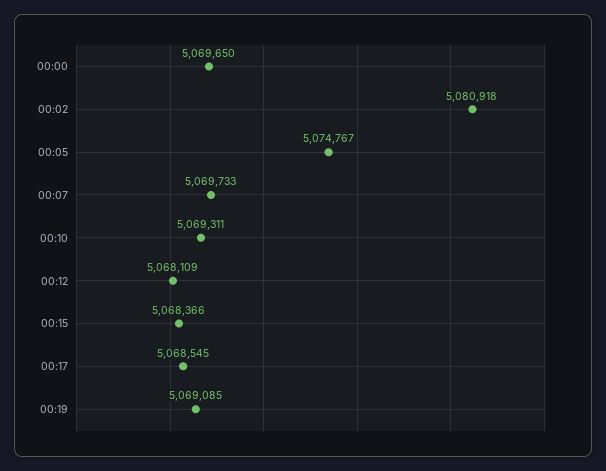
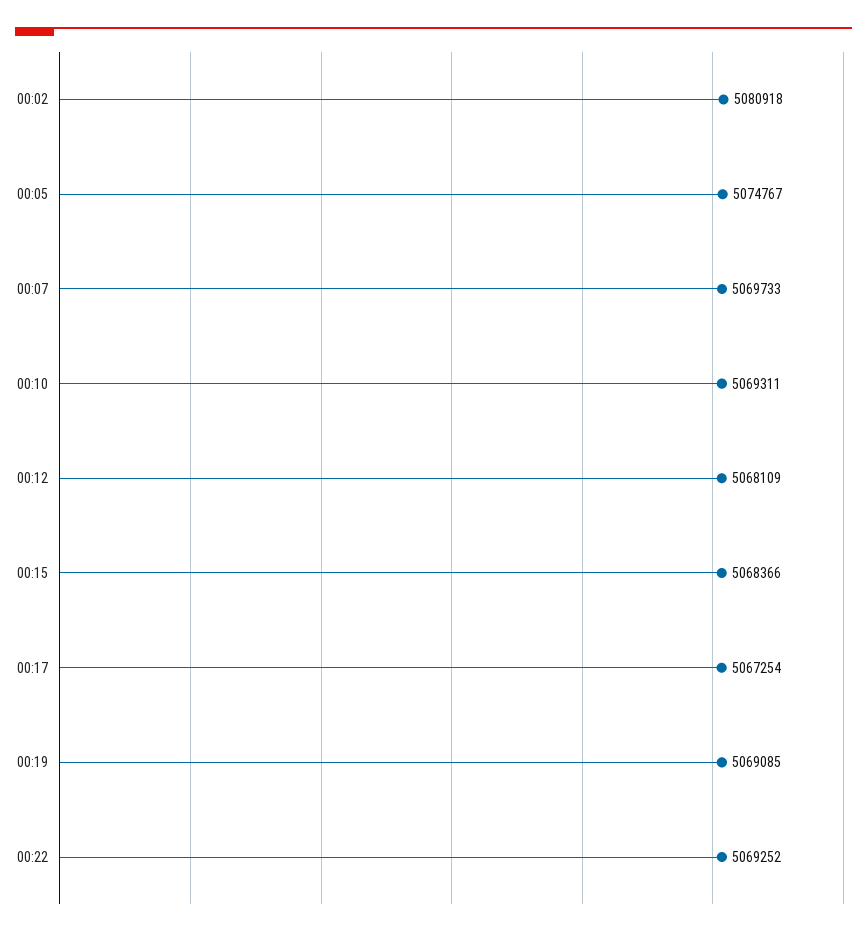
00:00: 5069650 -> none
00:17: 5068545 -> 5067254
00:22: none -> 5069252

